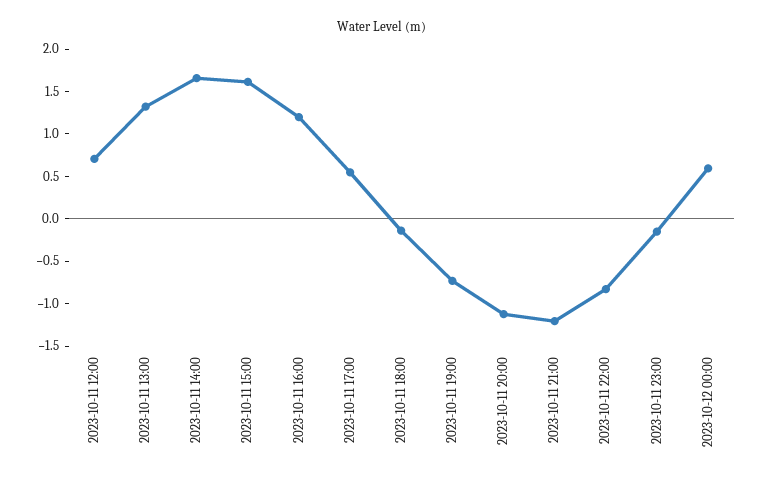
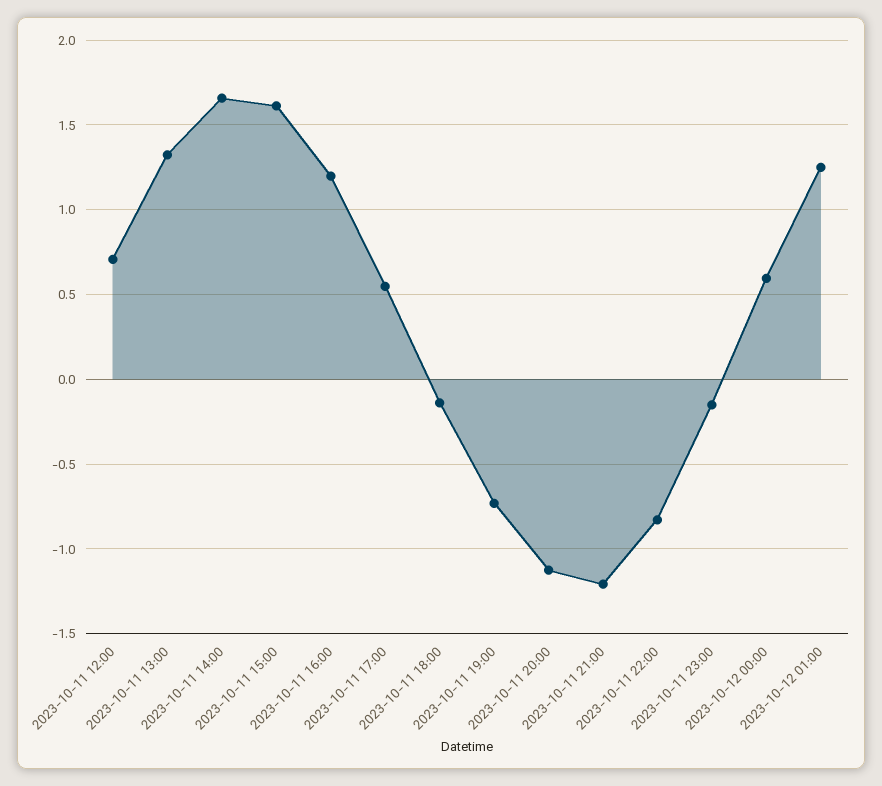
2023-10-12 01:00: none -> 1.25

